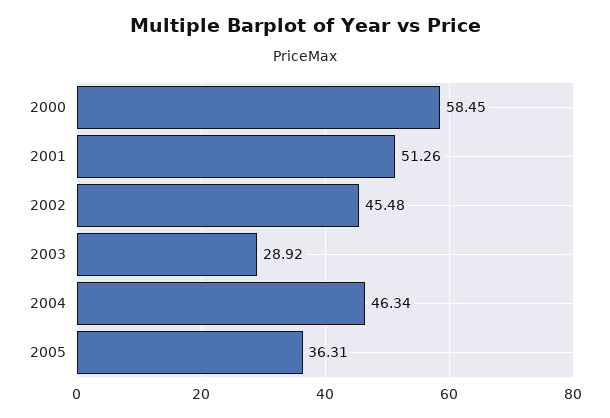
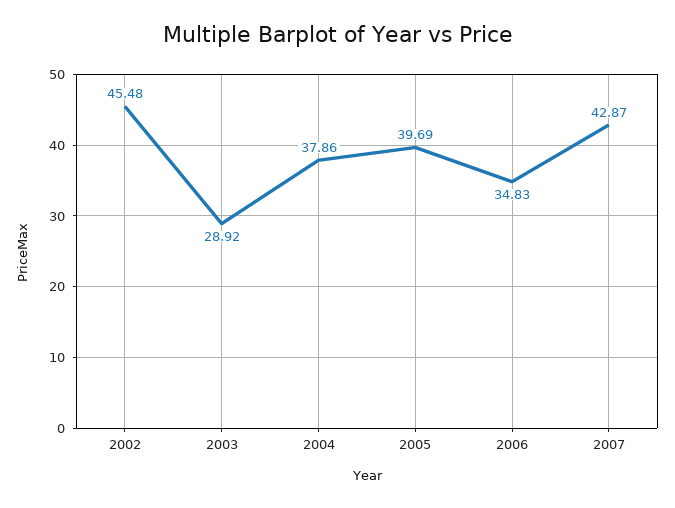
2000: 58.45 -> none
2001: 51.26 -> none
2004: 46.34 -> 37.86
2005: 36.31 -> 39.69
2006: none -> 34.83
2007: none -> 42.87

